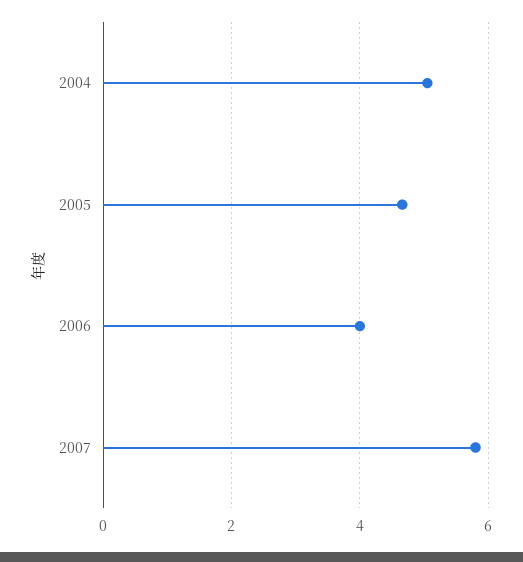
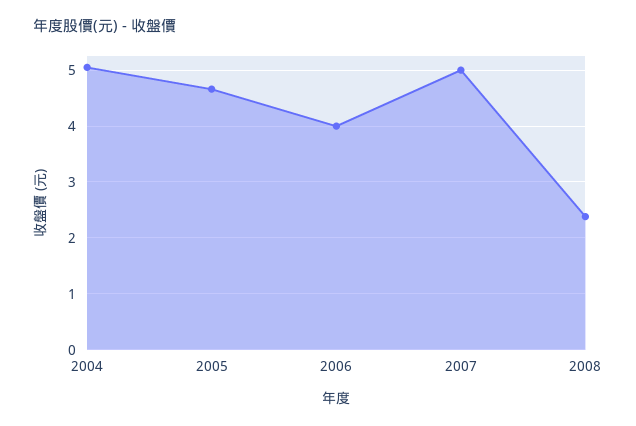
2007: 5.8 -> 5
2008: none -> 2.4

